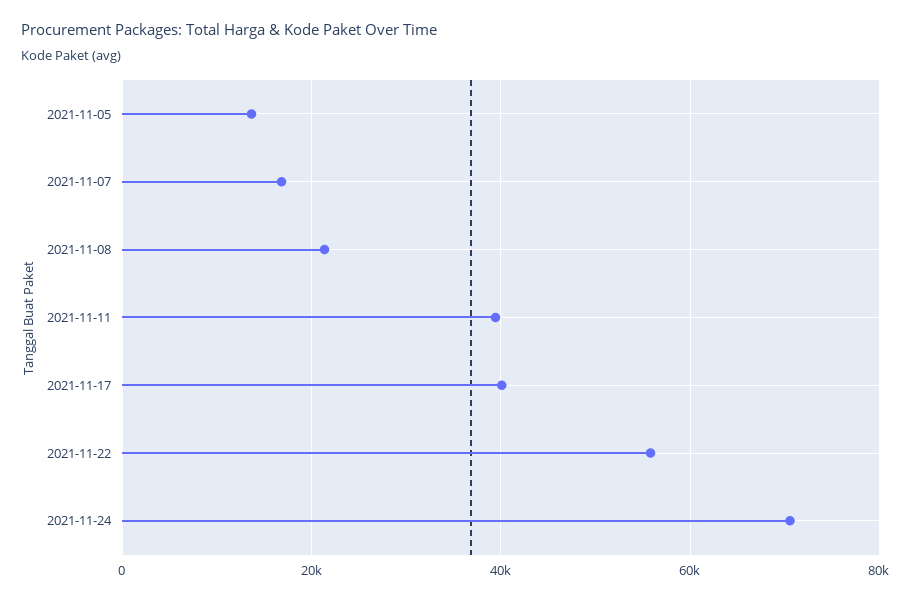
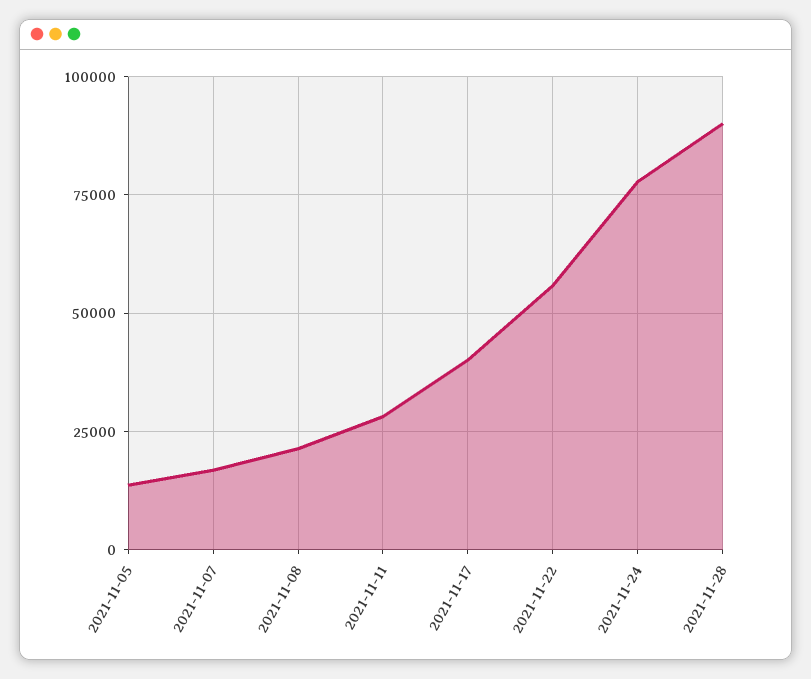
2021-11-11: 40000 -> 27500
2021-11-24: 70000 -> 77500
2021-11-28: none -> 90000

